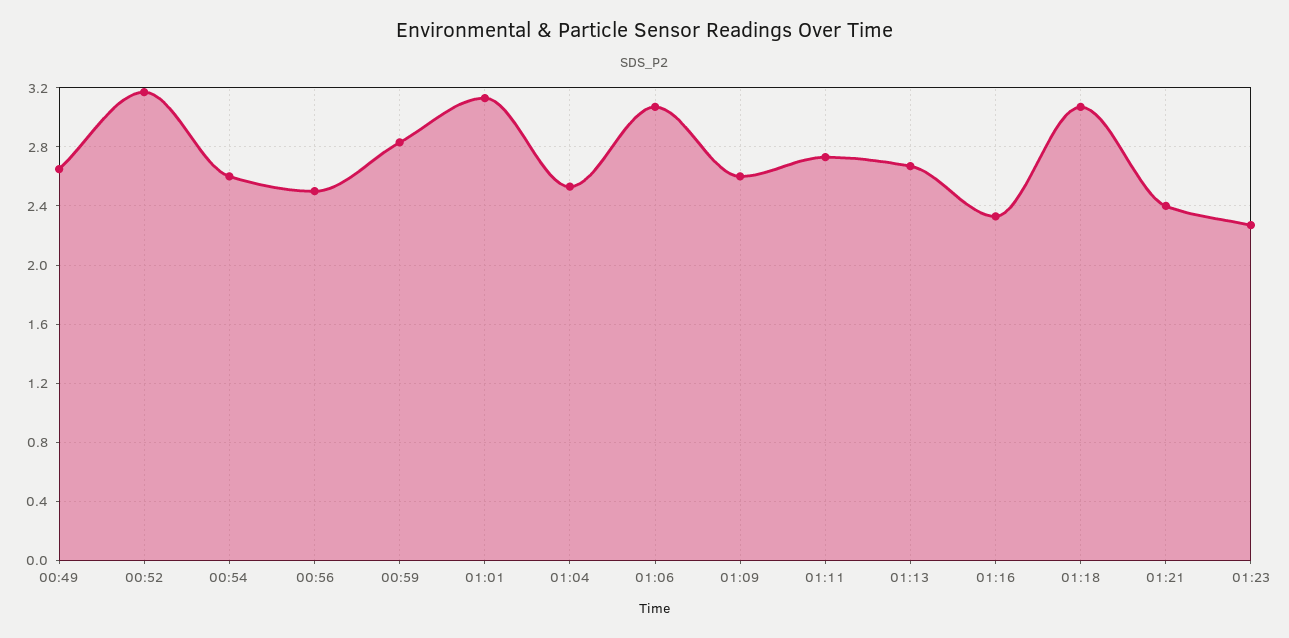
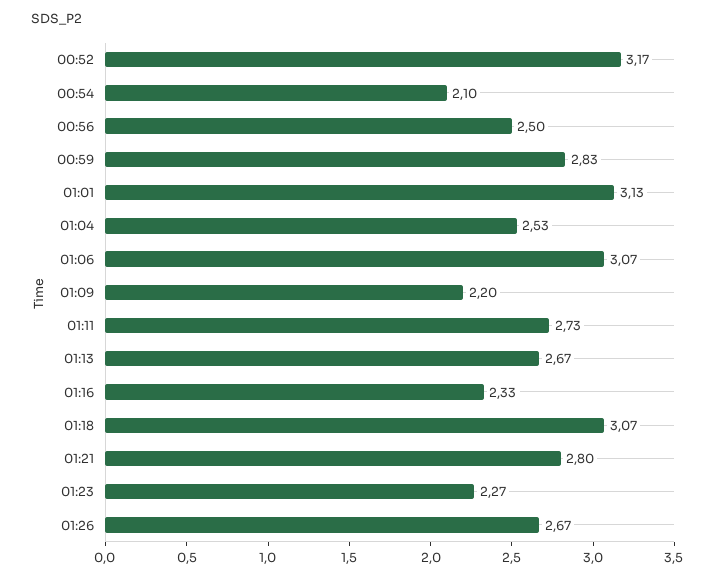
00:49: 2.65 -> none
00:54: 2.6 -> 2.1
01:09: 2.6 -> 2.2
01:21: 2.4 -> 2.8
01:26: none -> 2.67

